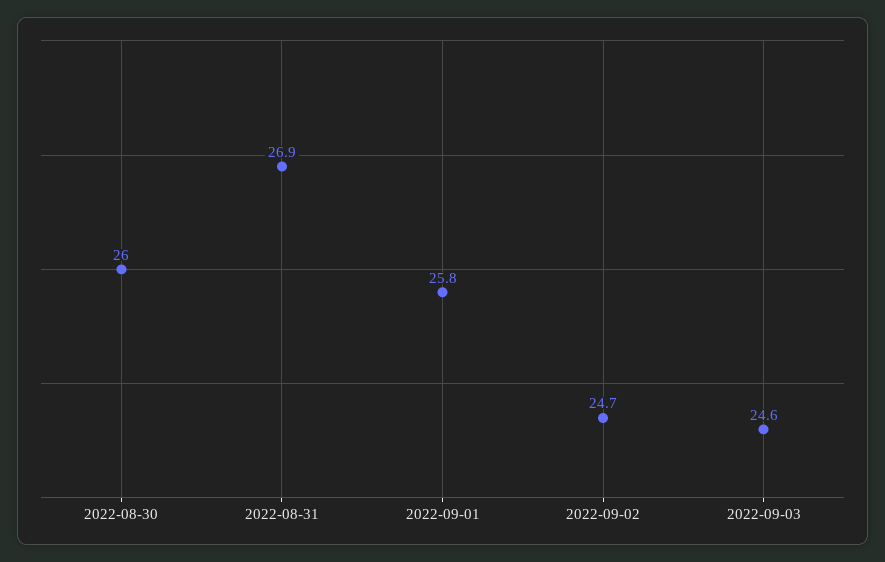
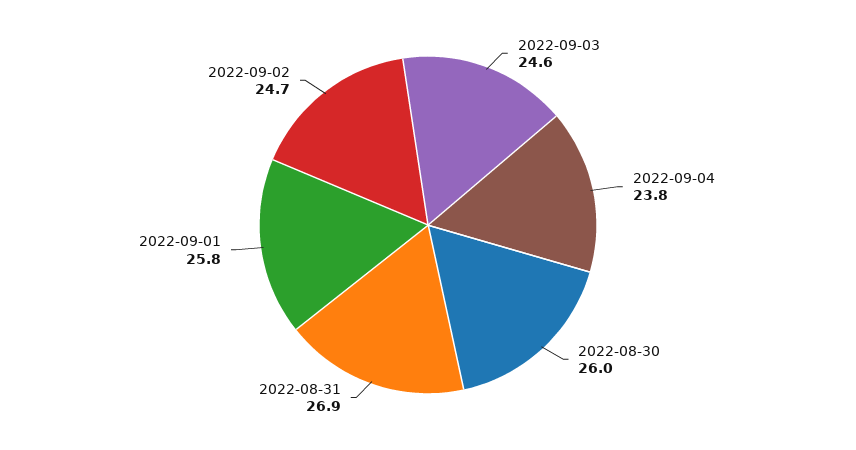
2022-09-04: none -> 23.8

